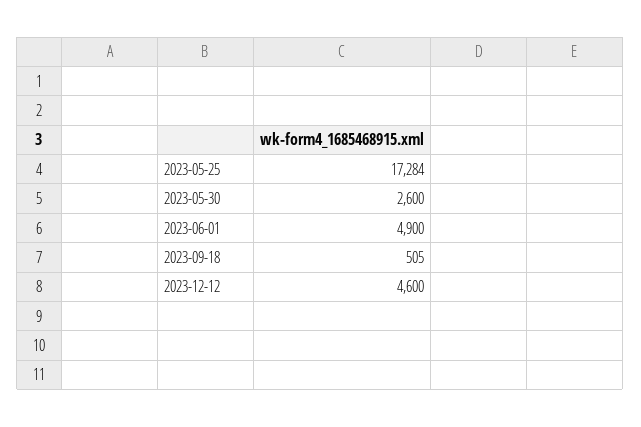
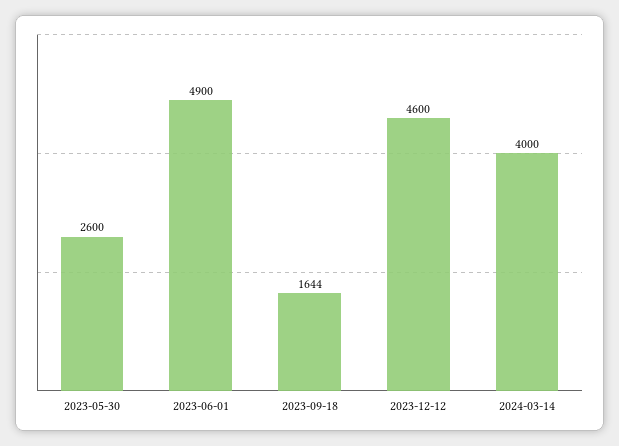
2023-05-25: 17284 -> none
2023-09-18: 505 -> 1644
2024-03-14: none -> 4000

